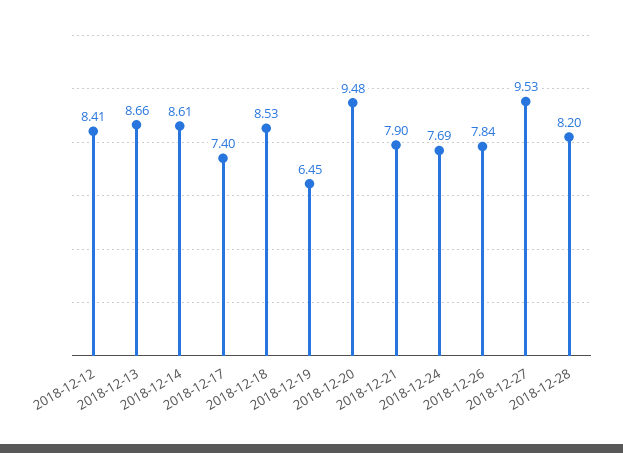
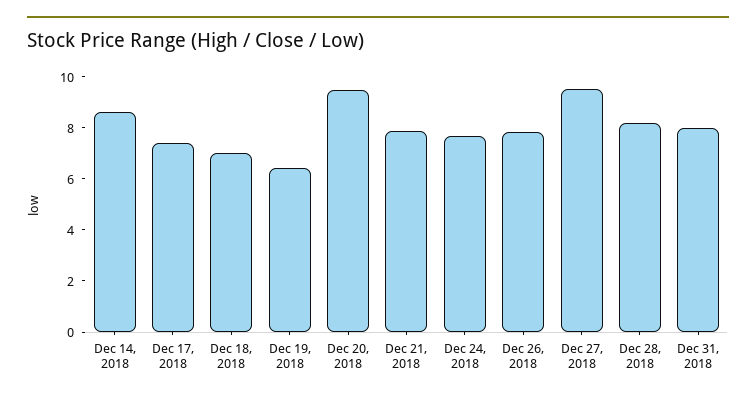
2018-12-12: 8.41 -> none
2018-12-13: 8.66 -> none
2018-12-18: 8.53 -> 7
Dec 31, 2018: none -> 8

